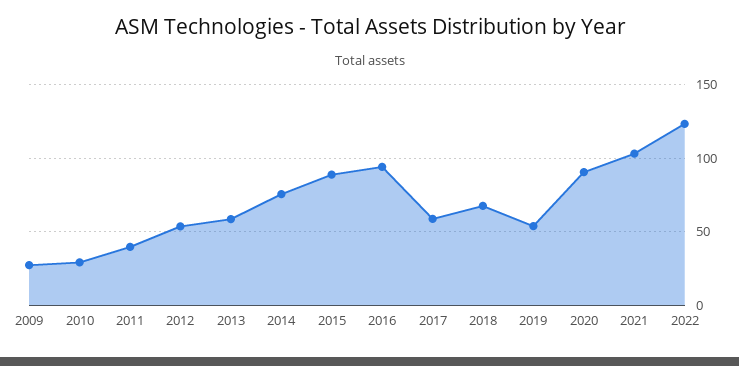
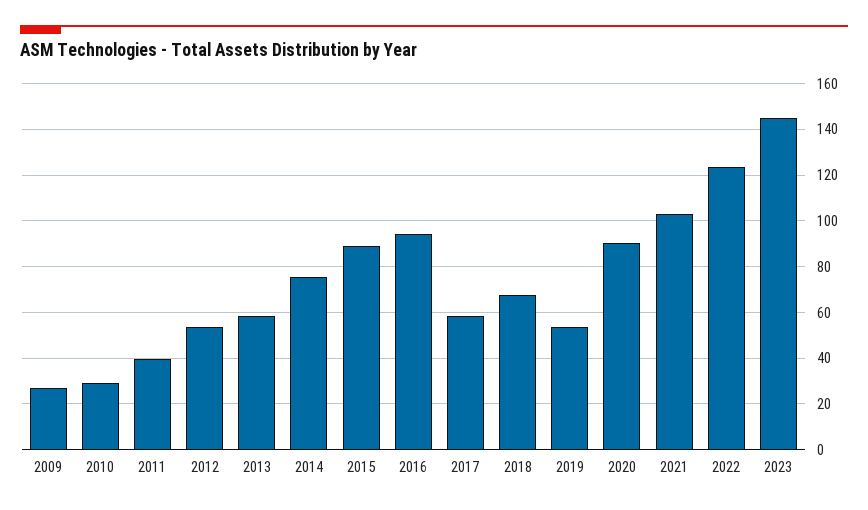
2023: none -> 145

